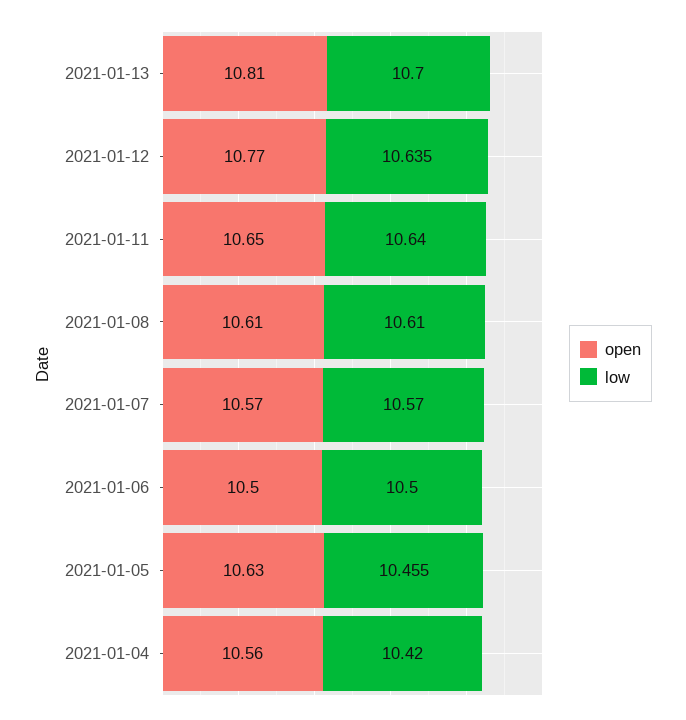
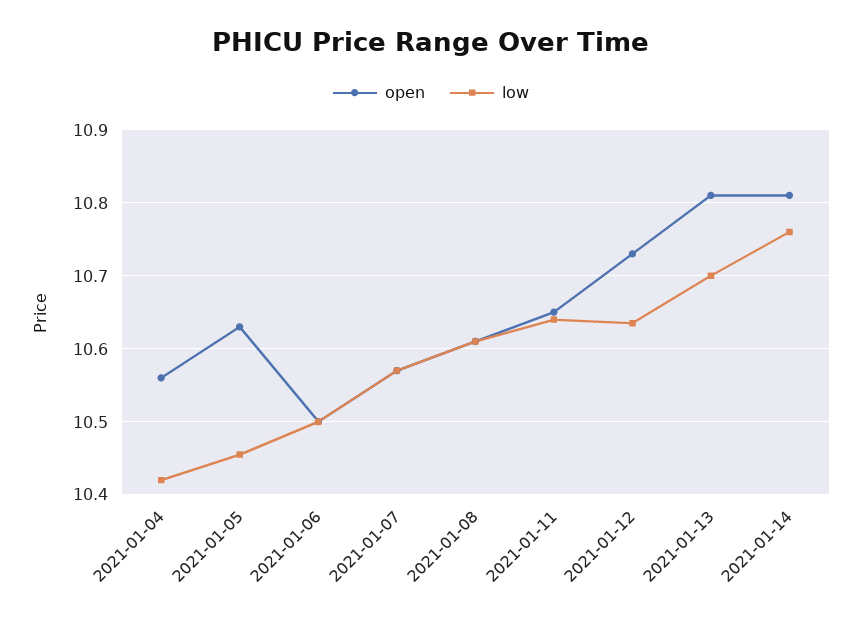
open, 2021-01-12: 10.77 -> 10.73
open, 2021-01-14: none -> 10.81
low, 2021-01-14: none -> 10.76

